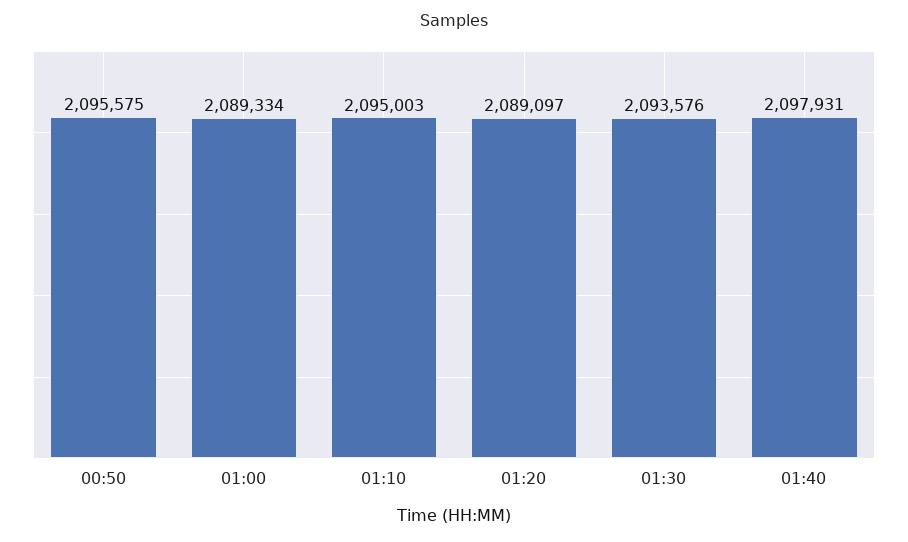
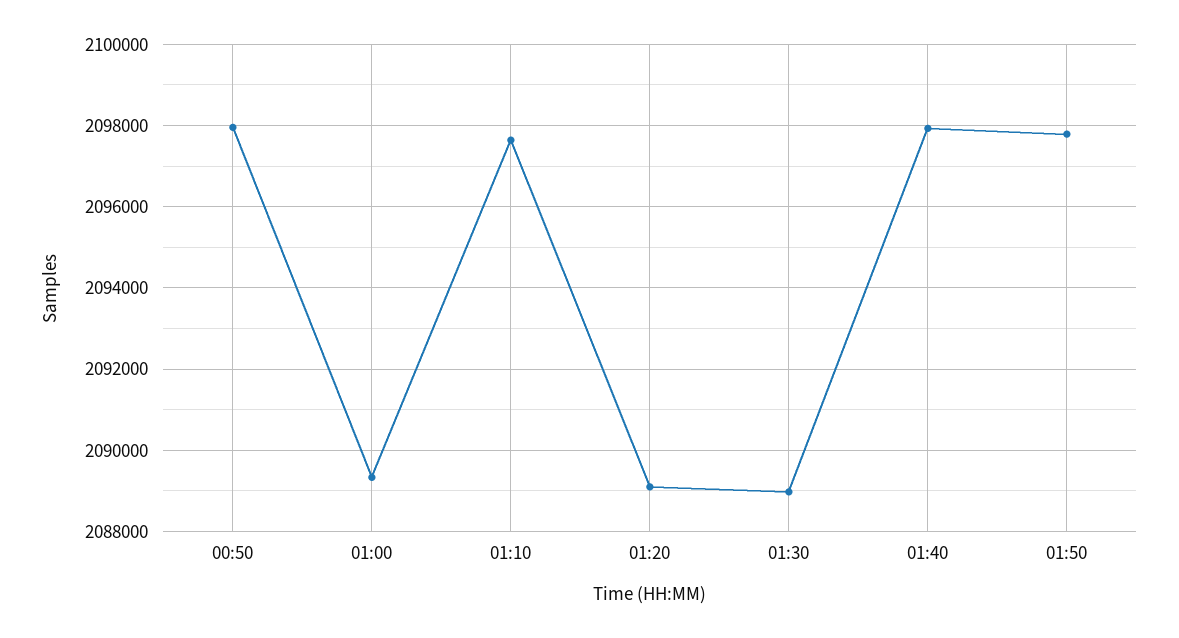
00:50: 2095575 -> 2098000
01:10: 2095003 -> 2097600
01:30: 2093576 -> 2089000
01:50: none -> 2097800

